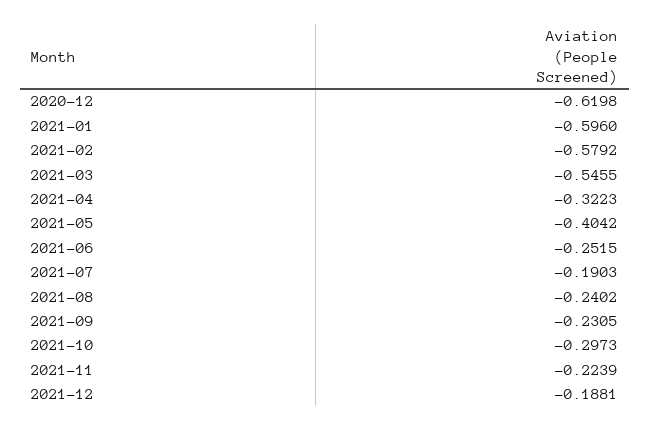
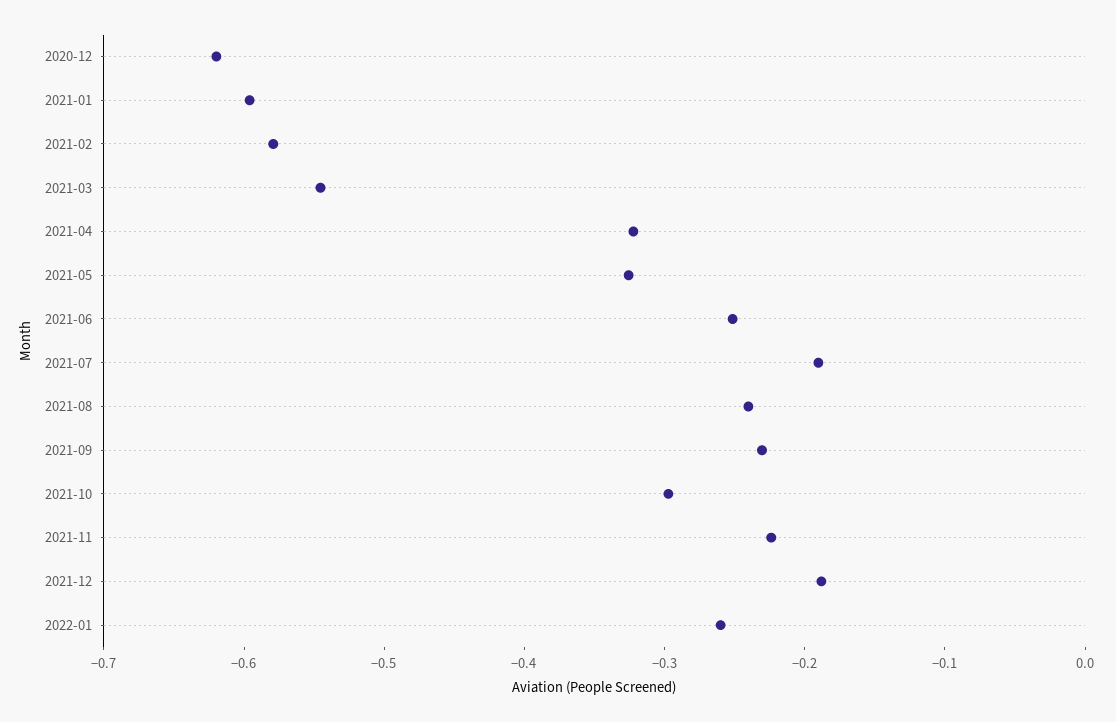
2021-05: -0.4042 -> -0.32
2022-01: none -> -0.26

